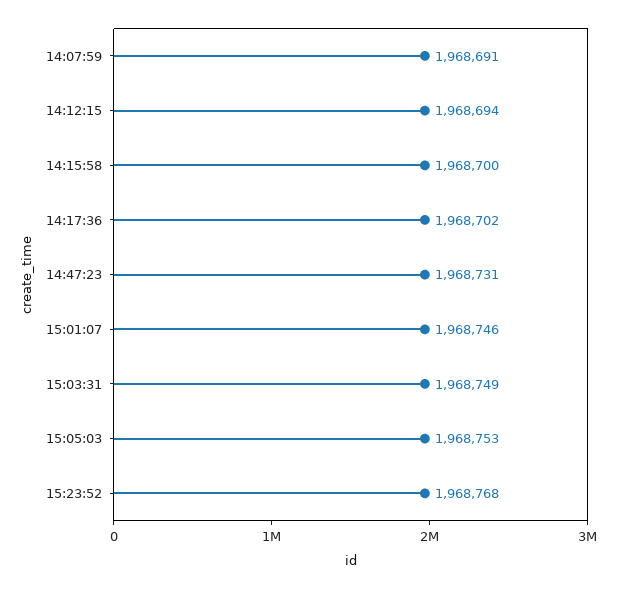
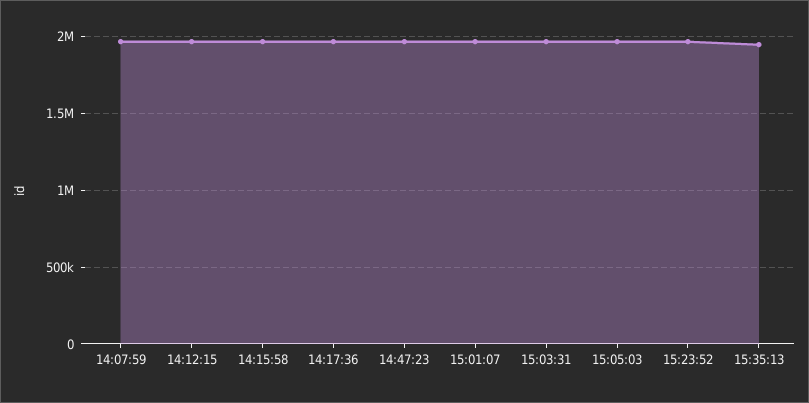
15:35:13: none -> 1950000

